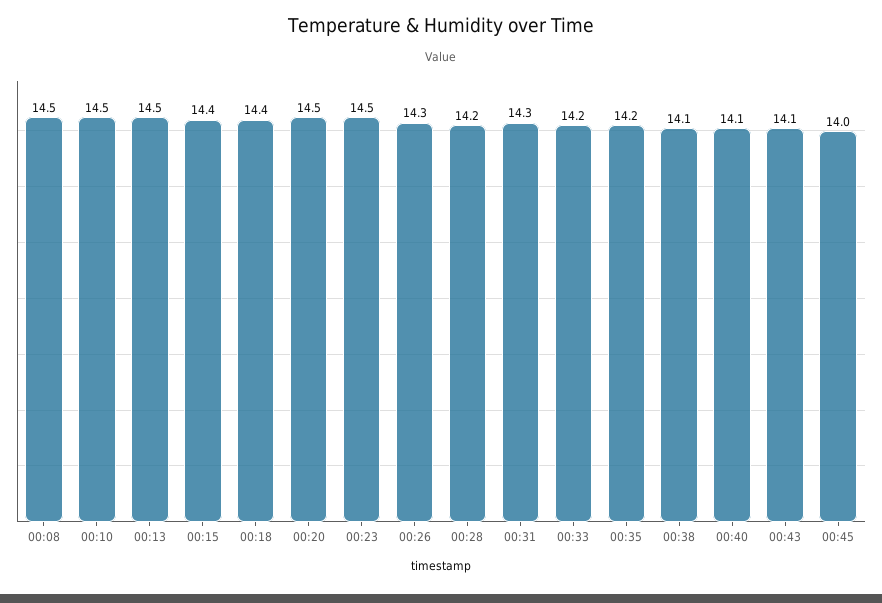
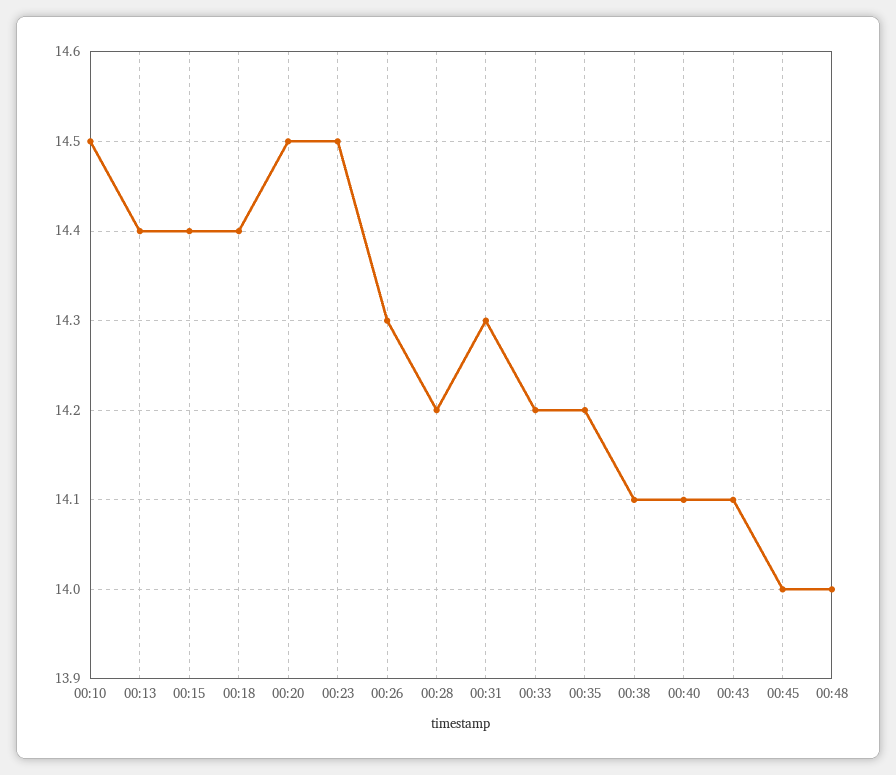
00:08: 14.5 -> none
00:13: 14.5 -> 14.4
00:48: none -> 14

